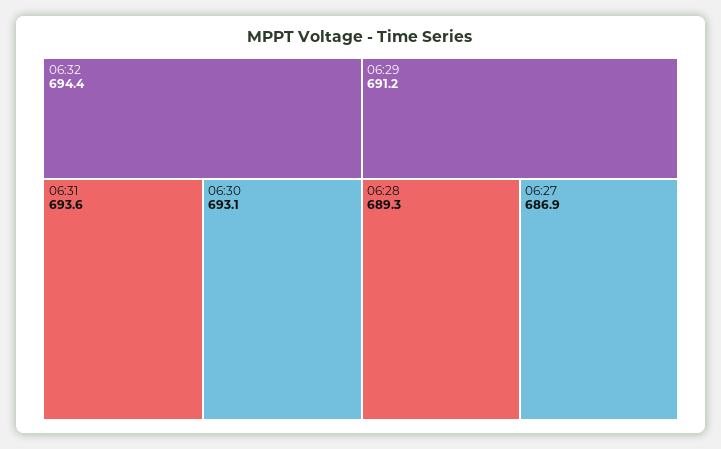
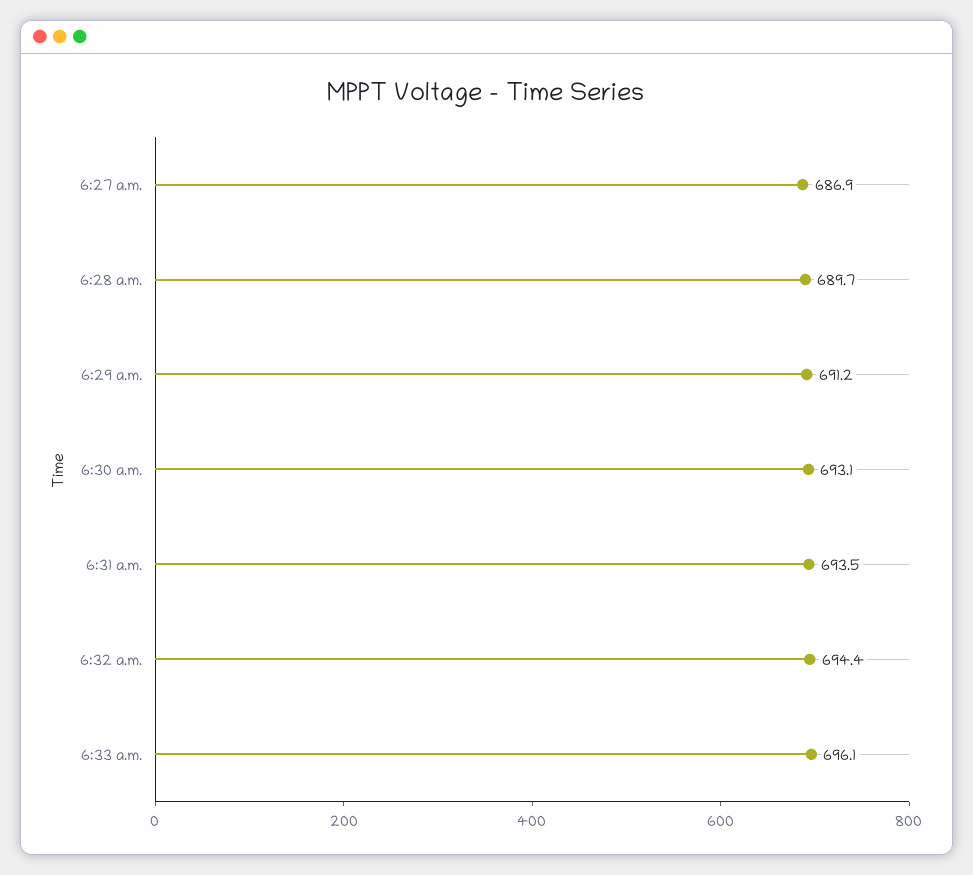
06:31: 693.6 -> 693.5
06:28: 689.3 -> 689.7
6:33 a.m.: none -> 696.1

